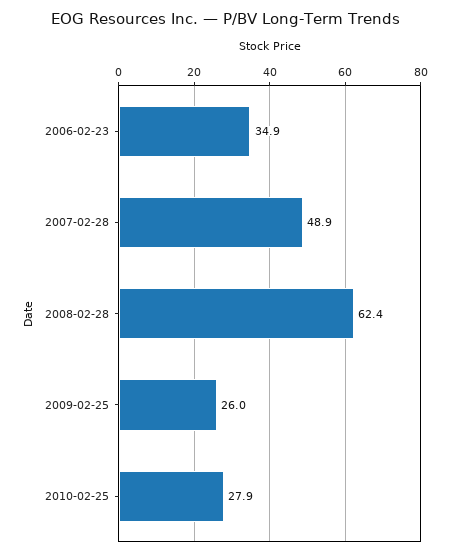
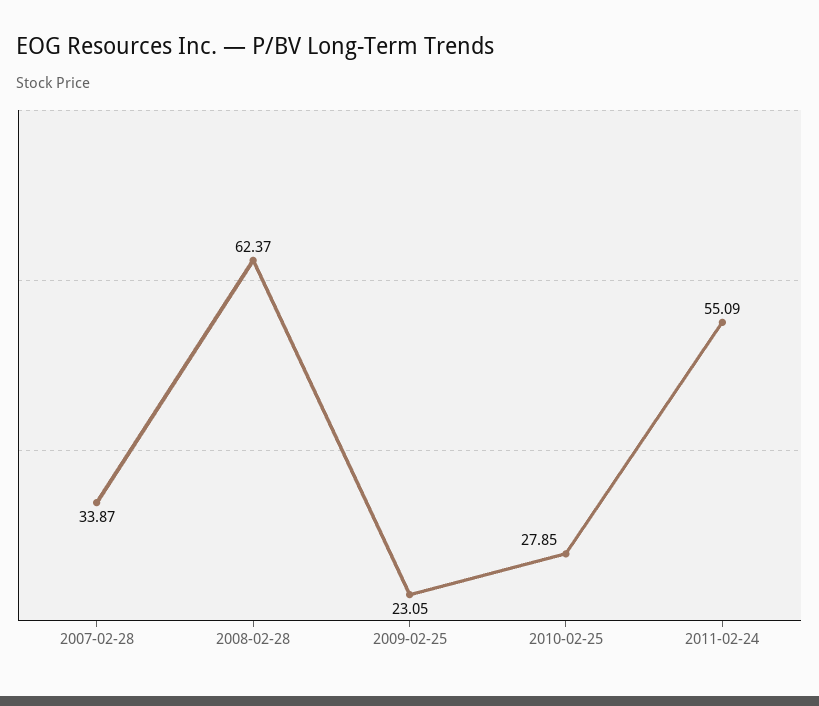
2006-02-23: 34.9 -> none
2007-02-28: 48.9 -> 33.87
2009-02-25: 26 -> 23.05
2011-02-24: none -> 55.09

